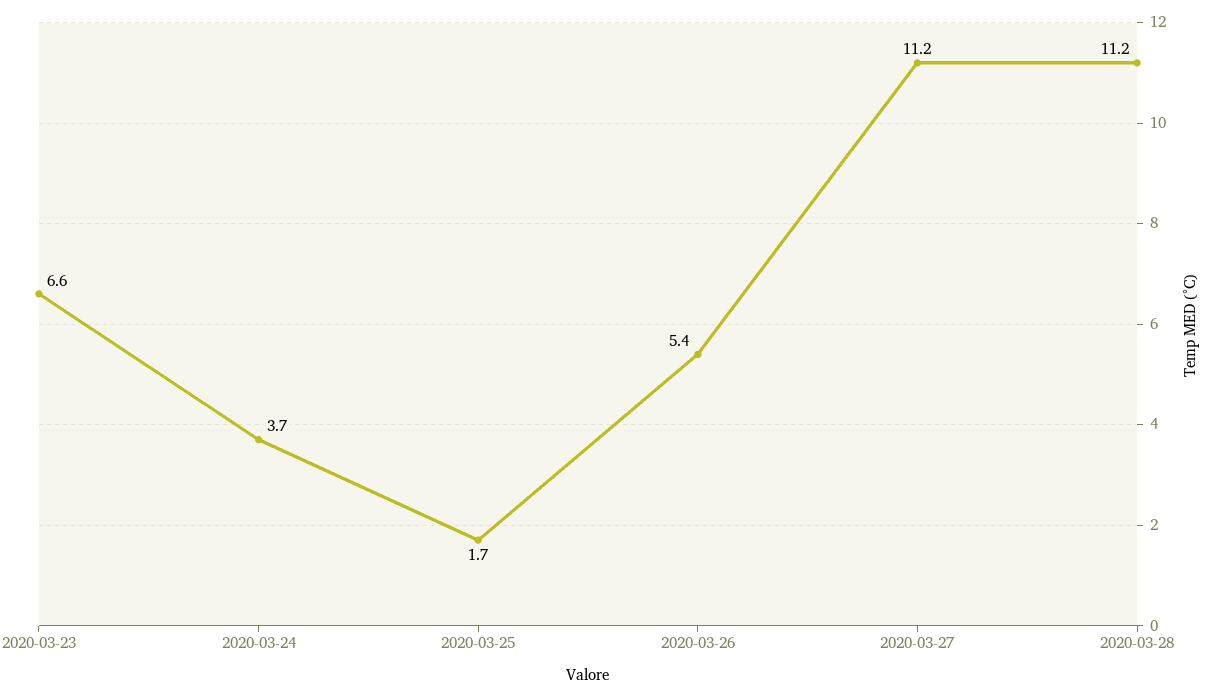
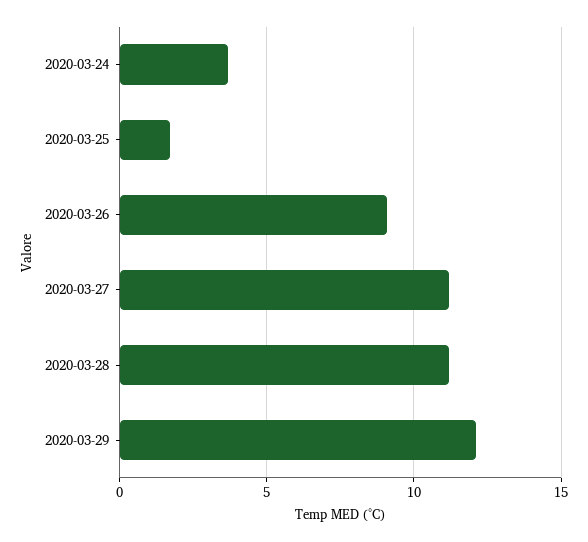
2020-03-23: 6.6 -> none
2020-03-26: 5.4 -> 9
2020-03-29: none -> 12

